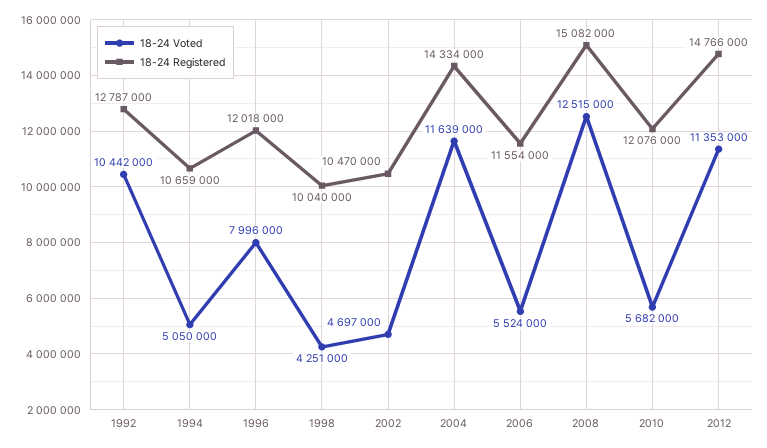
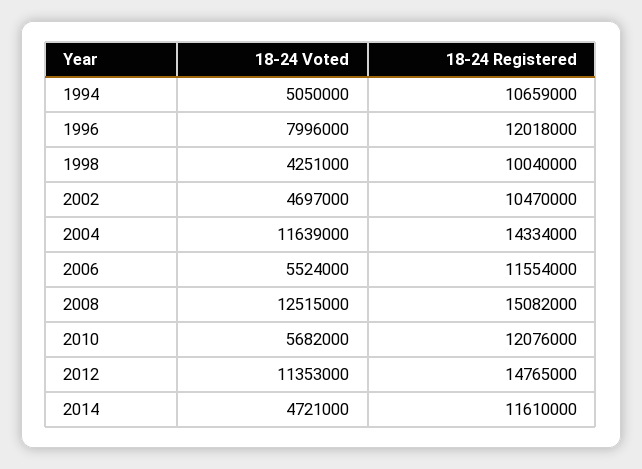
18-24 Voted, 1992: 10442000 -> none
18-24 Registered, 1992: 12787000 -> none
18-24 Registered, 2012: 14766000 -> 14765000
18-24 Voted, 2014: none -> 4721000
18-24 Registered, 2014: none -> 11610000

